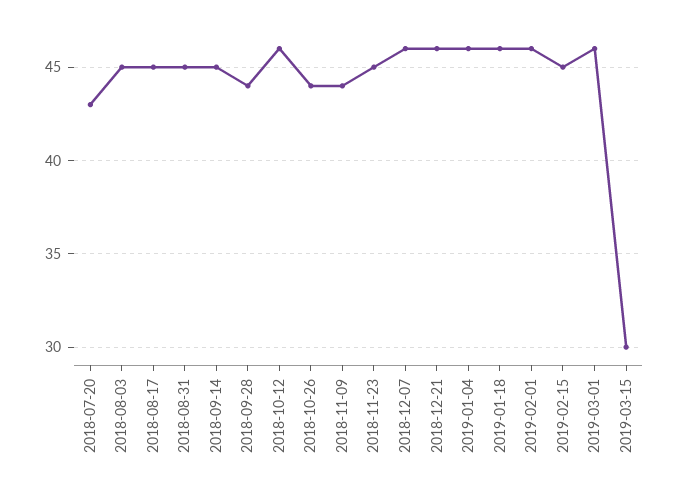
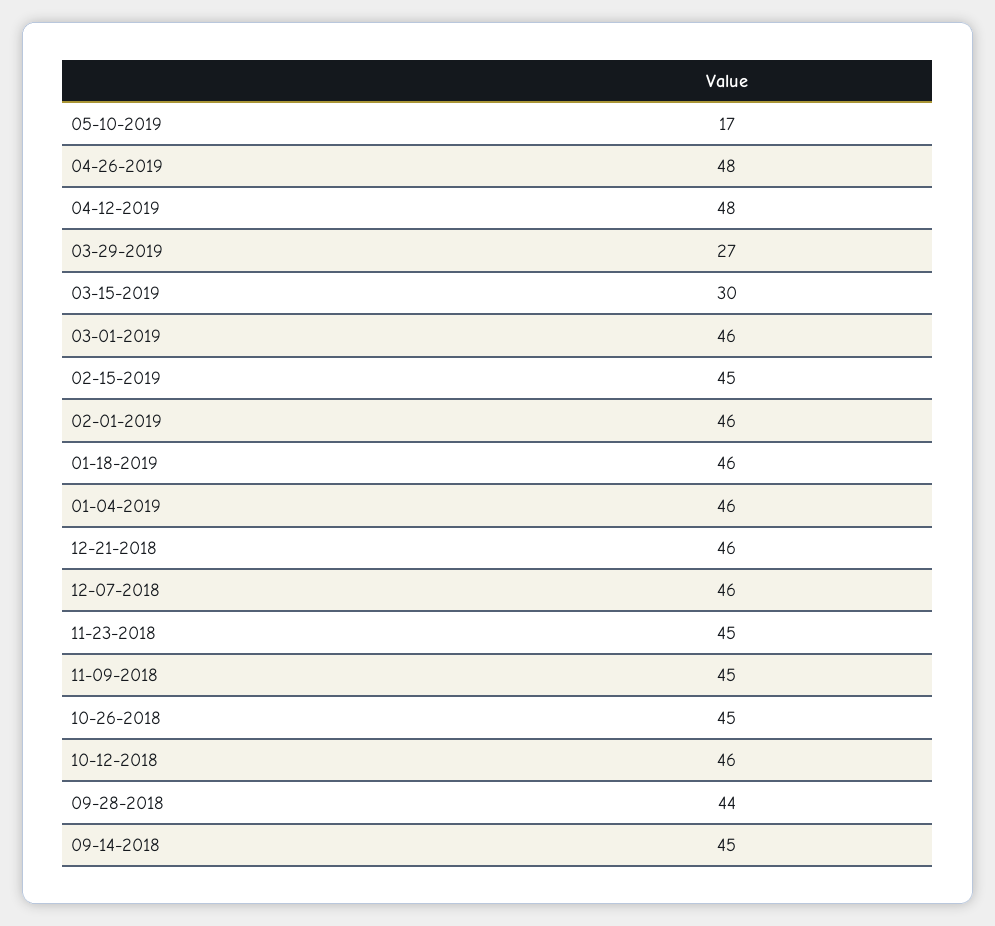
2018-07-20: 43 -> none
2018-08-03: 45 -> none
2018-08-17: 45 -> none
2018-08-31: 45 -> none
2018-10-26: 44 -> 45
2018-11-09: 44 -> 45
05-10-2019: none -> 17
04-26-2019: none -> 48
04-12-2019: none -> 48
03-29-2019: none -> 27

